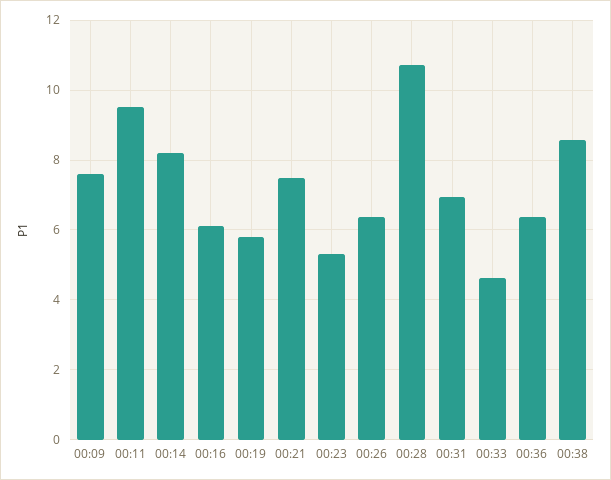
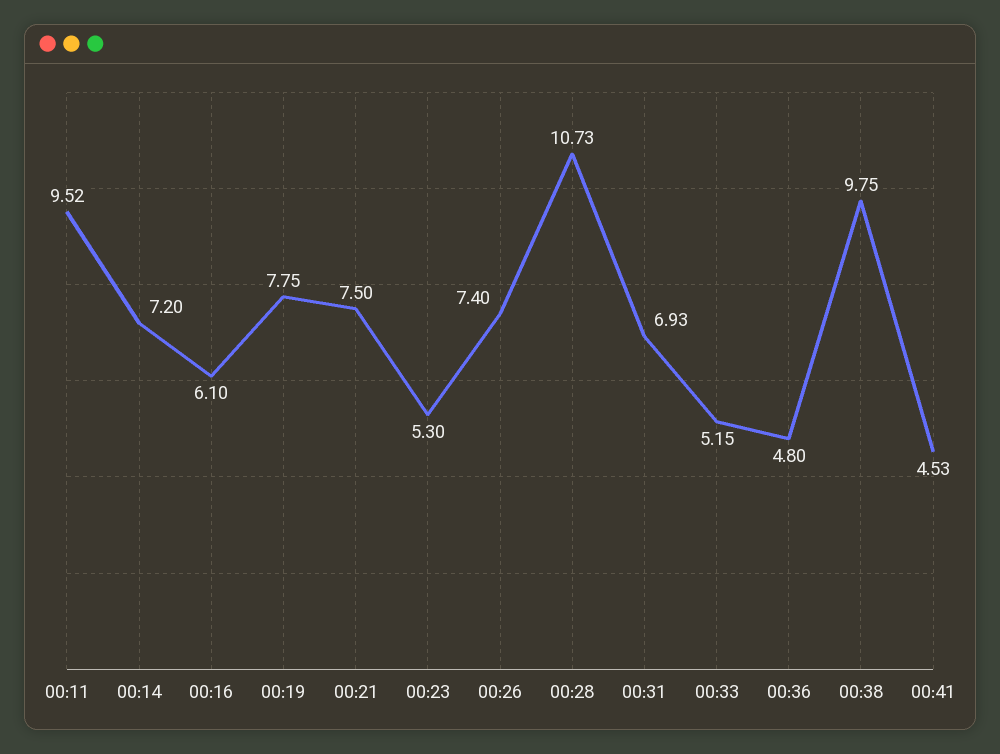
00:09: 7.6 -> none
00:14: 8.2 -> 7.2
00:19: 5.8 -> 7.75
00:26: 6.4 -> 7.4
00:33: 4.6 -> 5.15
00:36: 6.4 -> 4.8
00:38: 8.6 -> 9.75
00:41: none -> 4.53

